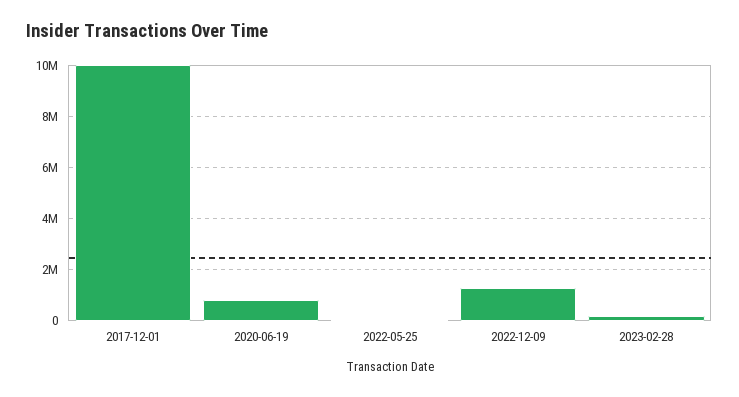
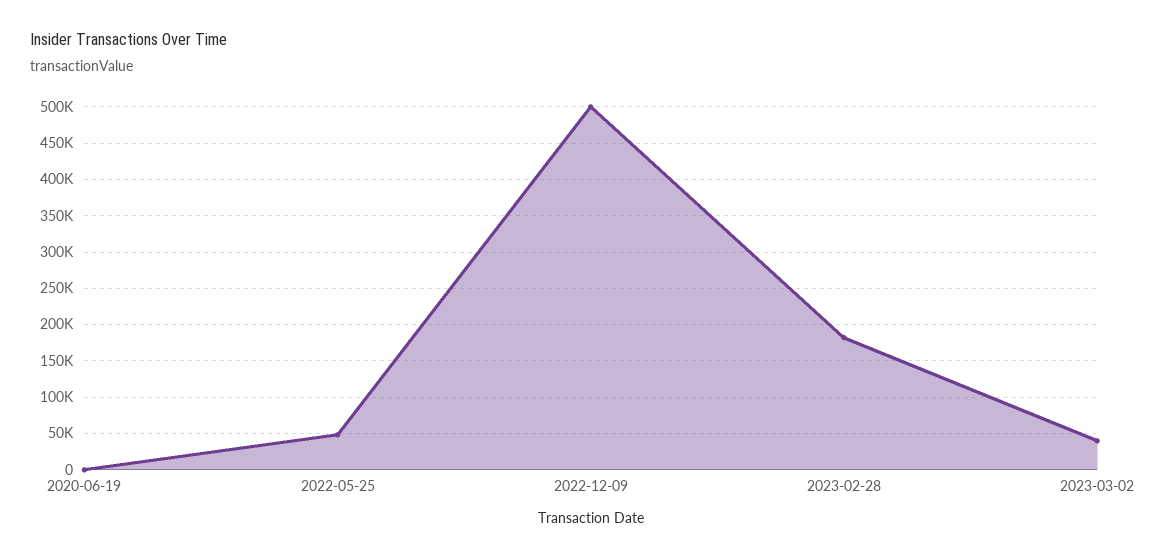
2017-12-01: 10000000 -> none
2020-06-19: 750000 -> 0
2022-12-09: 1250000 -> 500000
2023-03-02: none -> 40000

